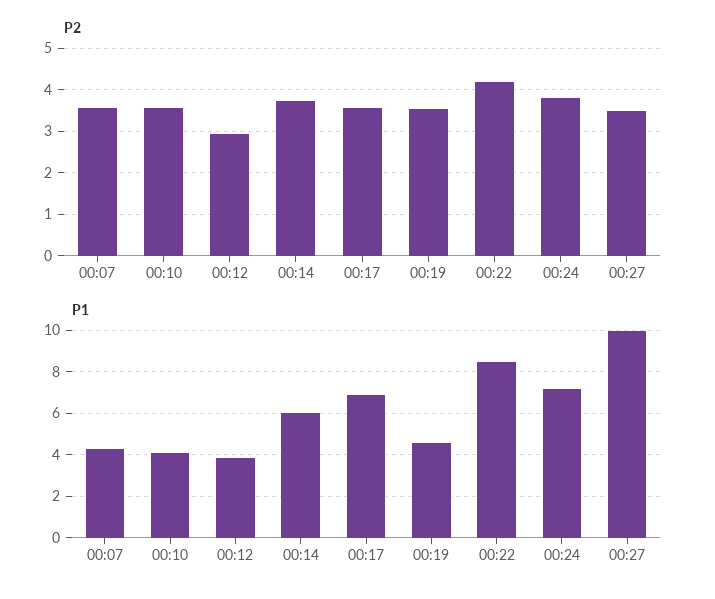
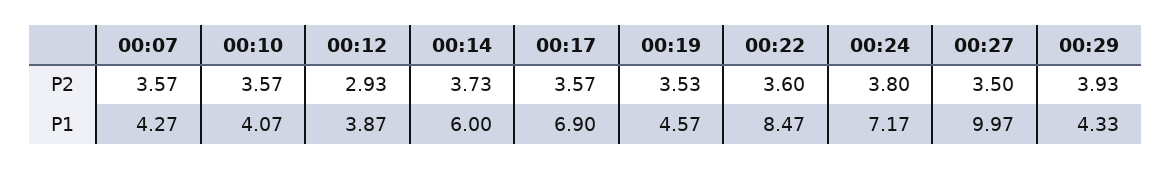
P2, 00:22: 4.2 -> 3.6
P2, 00:29: none -> 3.93
P1, 00:29: none -> 4.33

